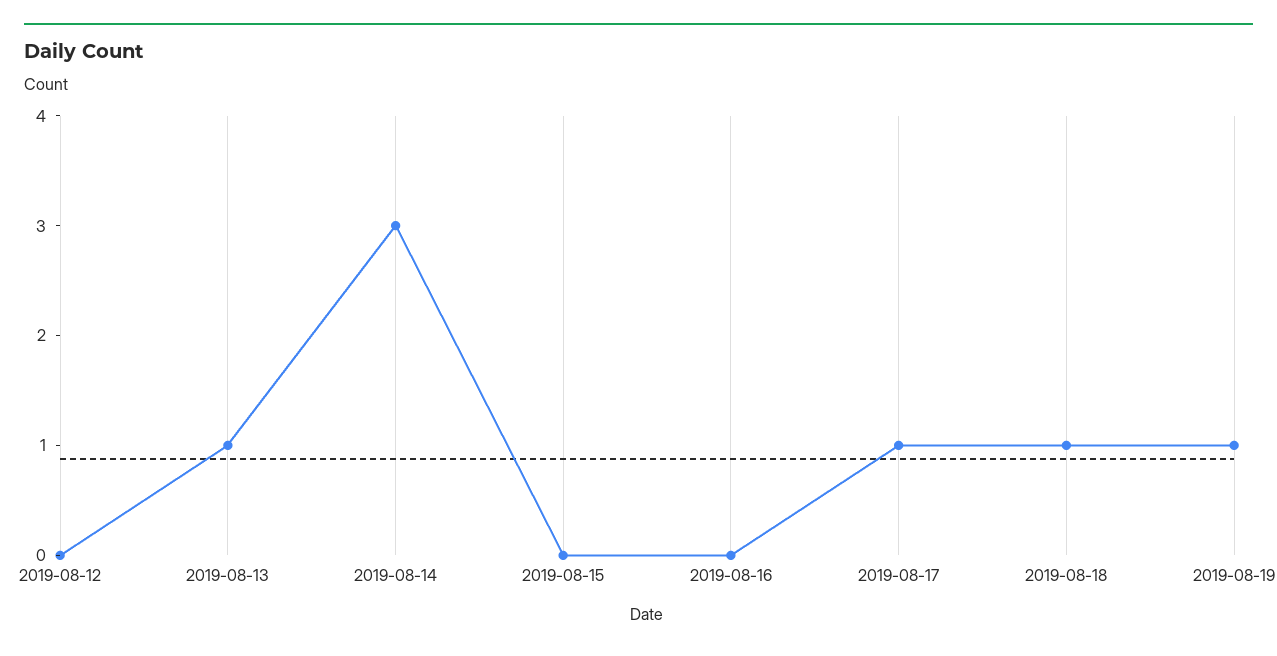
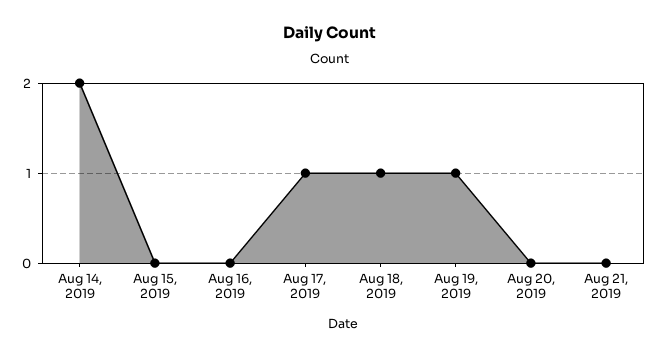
2019-08-12: 0 -> none
2019-08-13: 1 -> none
2019-08-14: 3 -> 2
Aug 20, 2019: none -> 0
Aug 21, 2019: none -> 0

